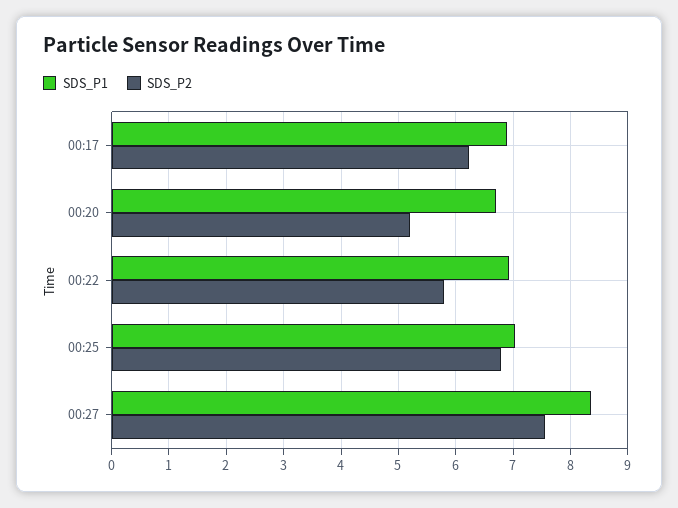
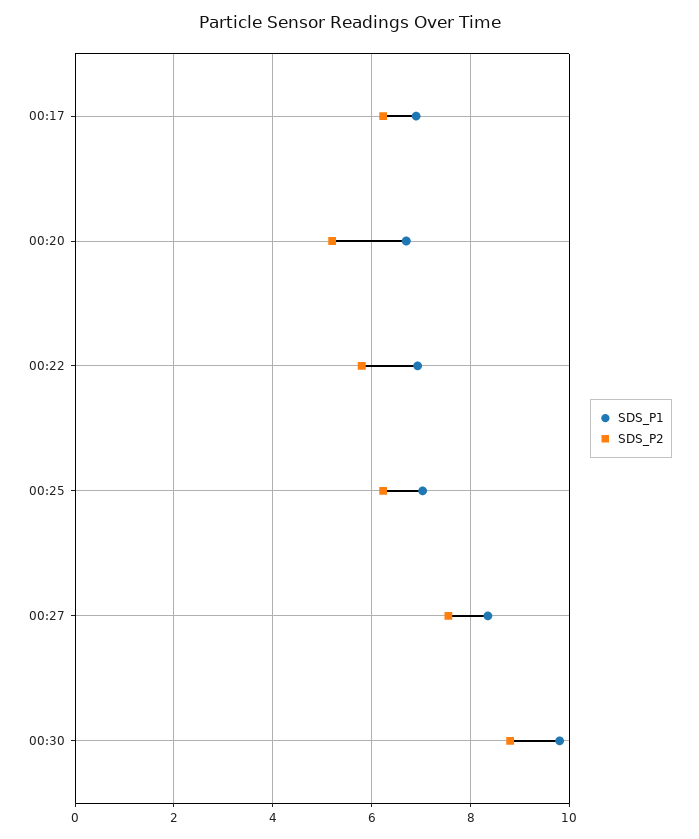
SDS_P2, 00:25: 6.8 -> 6.2
SDS_P1, 00:30: none -> 9.8
SDS_P2, 00:30: none -> 8.8

